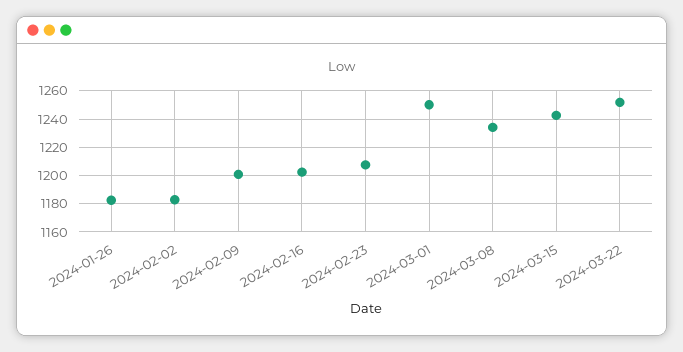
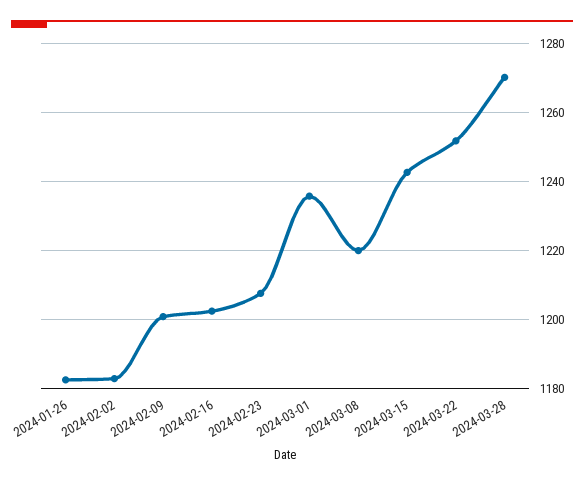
2024-03-01: 1250 -> 1236
2024-03-08: 1235 -> 1220
2024-03-28: none -> 1270

